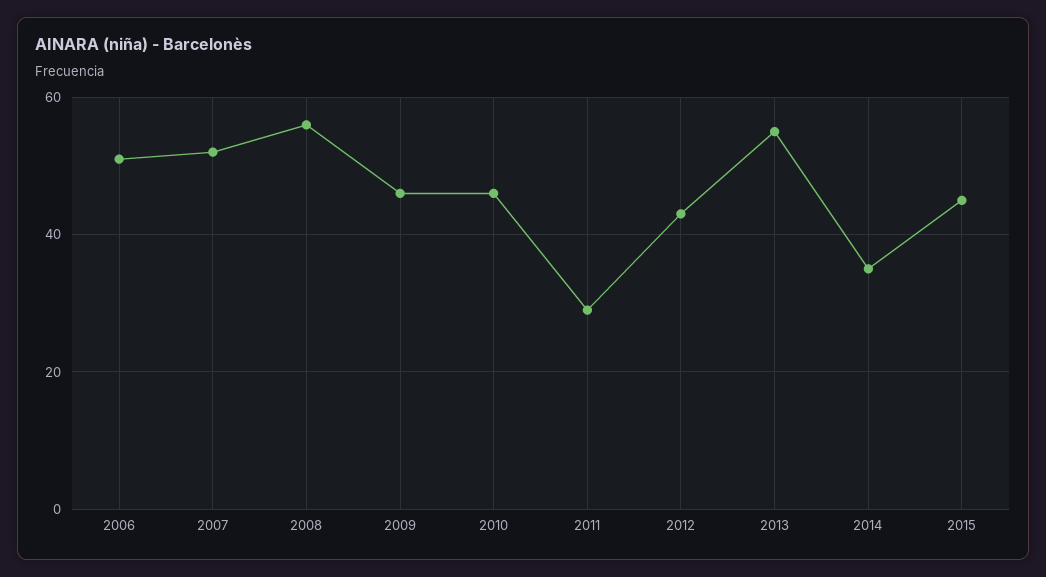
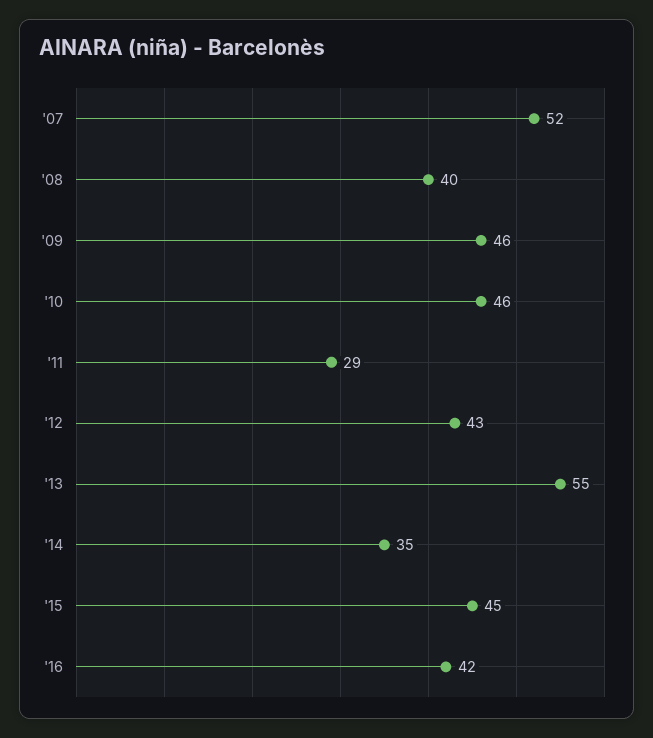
2006: 50 -> none
2008: 55 -> 40
'16: none -> 42

